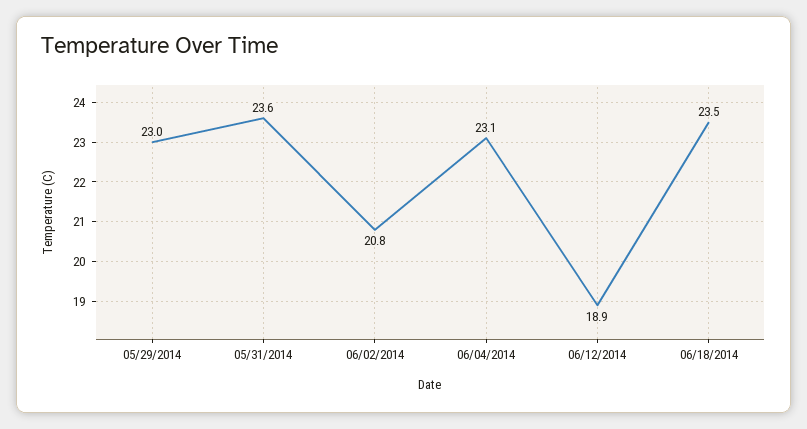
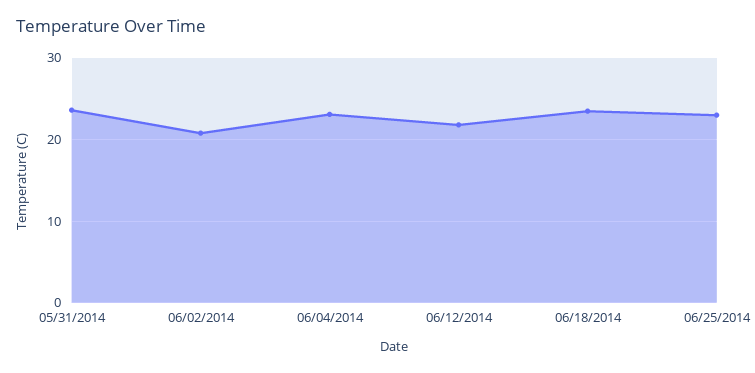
05/29/2014: 23 -> none
06/12/2014: 18.9 -> 22
06/25/2014: none -> 23

